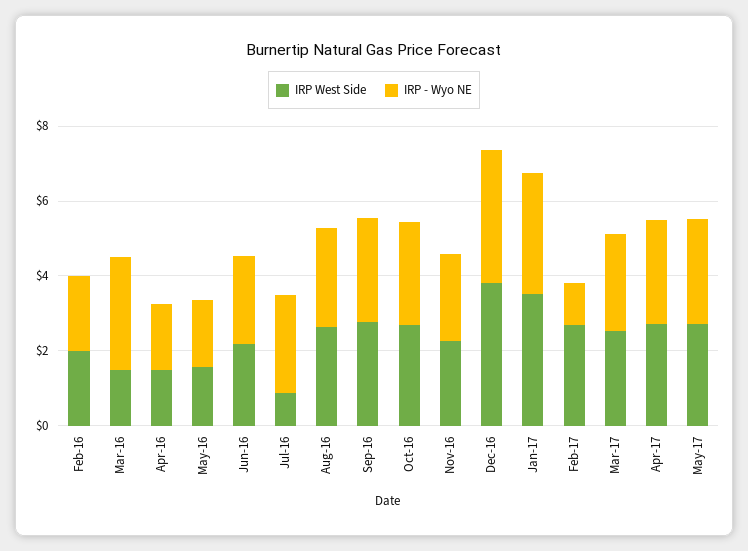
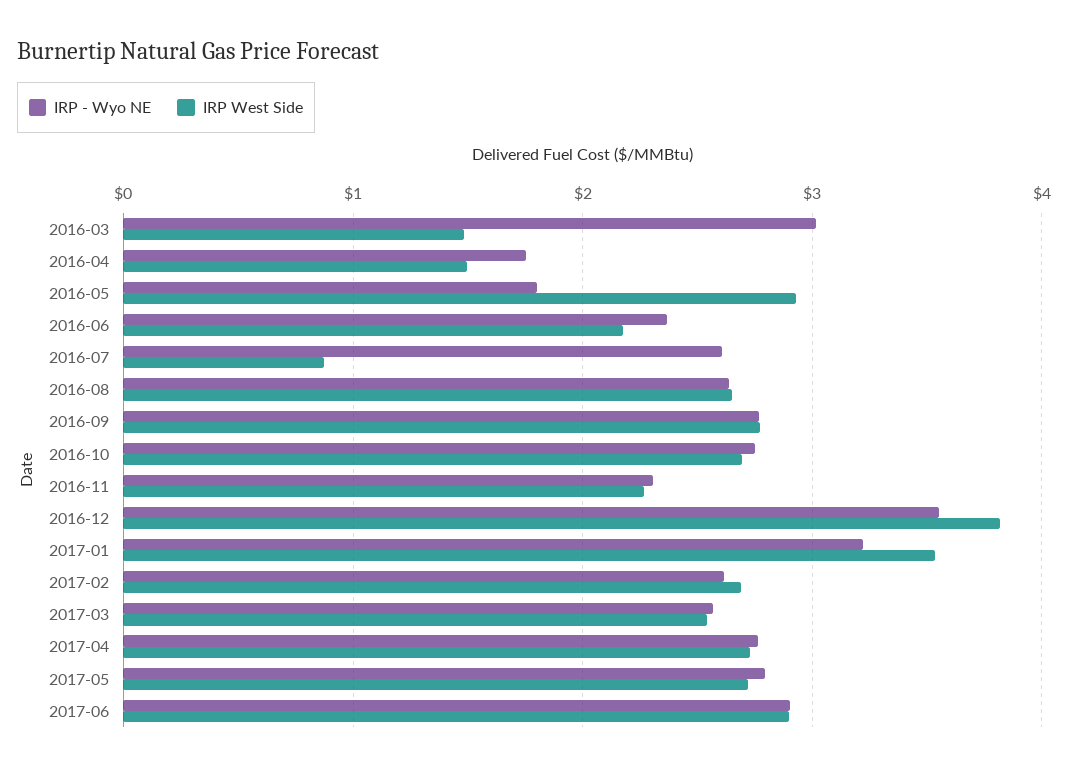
IRP West Side, Feb-16: 2 -> none
IRP - Wyo NE, Feb-16: 2 -> none
IRP West Side, May-16: 1.5 -> 2.9
IRP - Wyo NE, Feb-17: 1 -> 2.6
IRP - Wyo NE, 2017-06: none -> 2.9
IRP West Side, 2017-06: none -> 2.9

